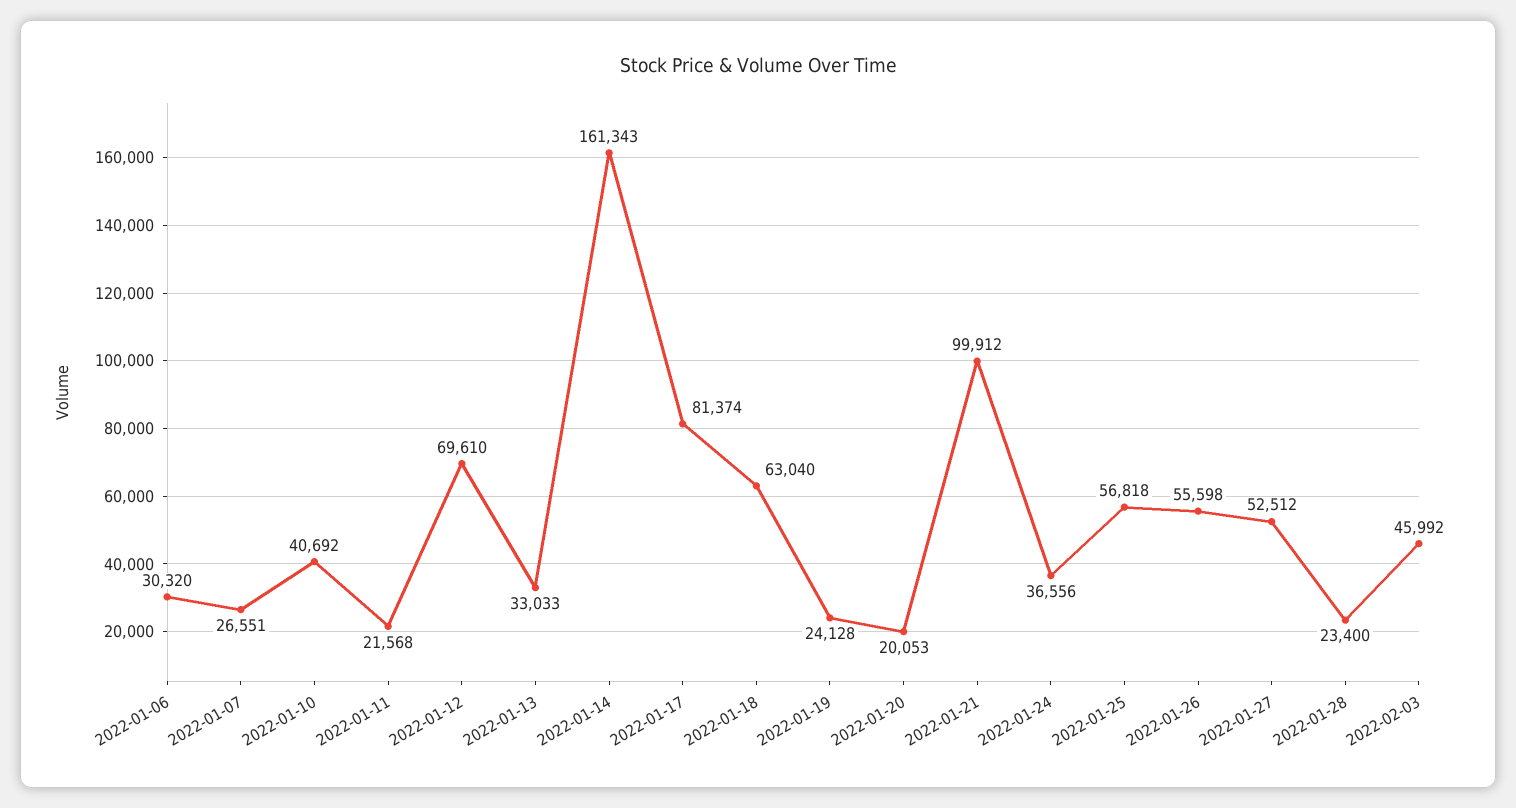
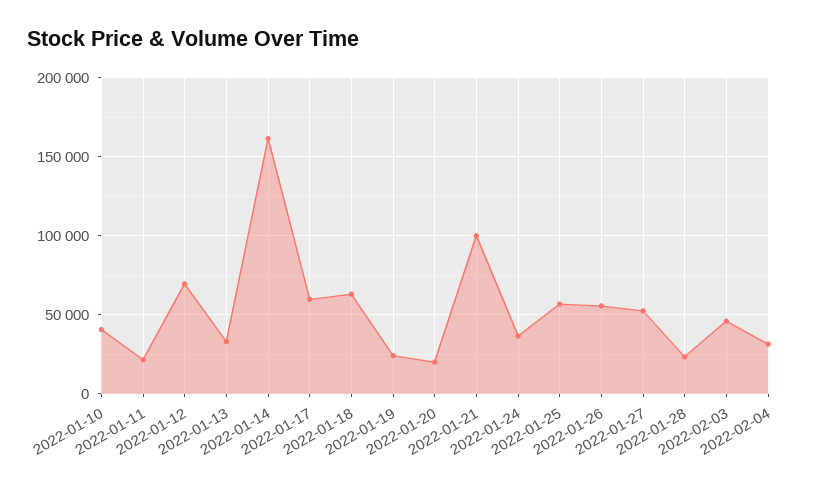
2022-01-06: 30320 -> none
2022-01-07: 26551 -> none
2022-01-17: 81374 -> 60000
2022-02-04: none -> 30000

